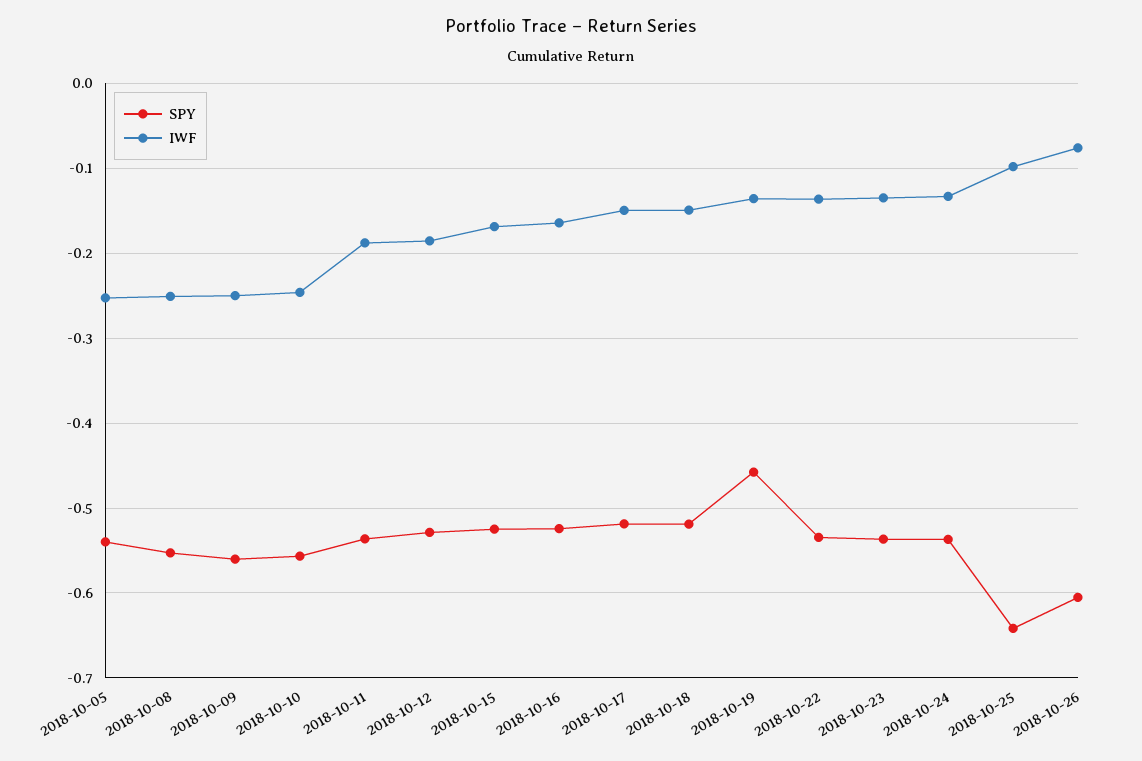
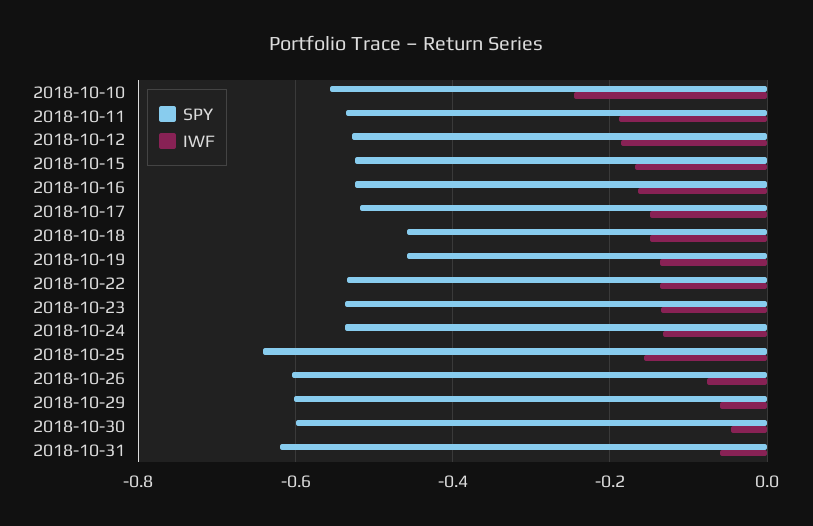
SPY, 2018-10-05: -0.54 -> none
IWF, 2018-10-05: -0.25 -> none
SPY, 2018-10-08: -0.55 -> none
IWF, 2018-10-08: -0.25 -> none
SPY, 2018-10-09: -0.56 -> none
IWF, 2018-10-09: -0.25 -> none
SPY, 2018-10-18: -0.52 -> -0.46
IWF, 2018-10-25: -0.1 -> -0.16
SPY, 2018-10-29: none -> -0.6
IWF, 2018-10-29: none -> -0.06
SPY, 2018-10-30: none -> -0.6
IWF, 2018-10-30: none -> -0.04
SPY, 2018-10-31: none -> -0.62
IWF, 2018-10-31: none -> -0.06

